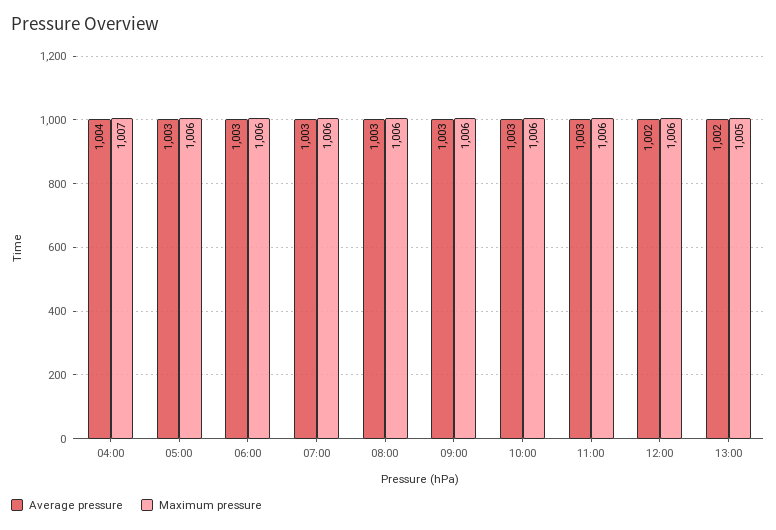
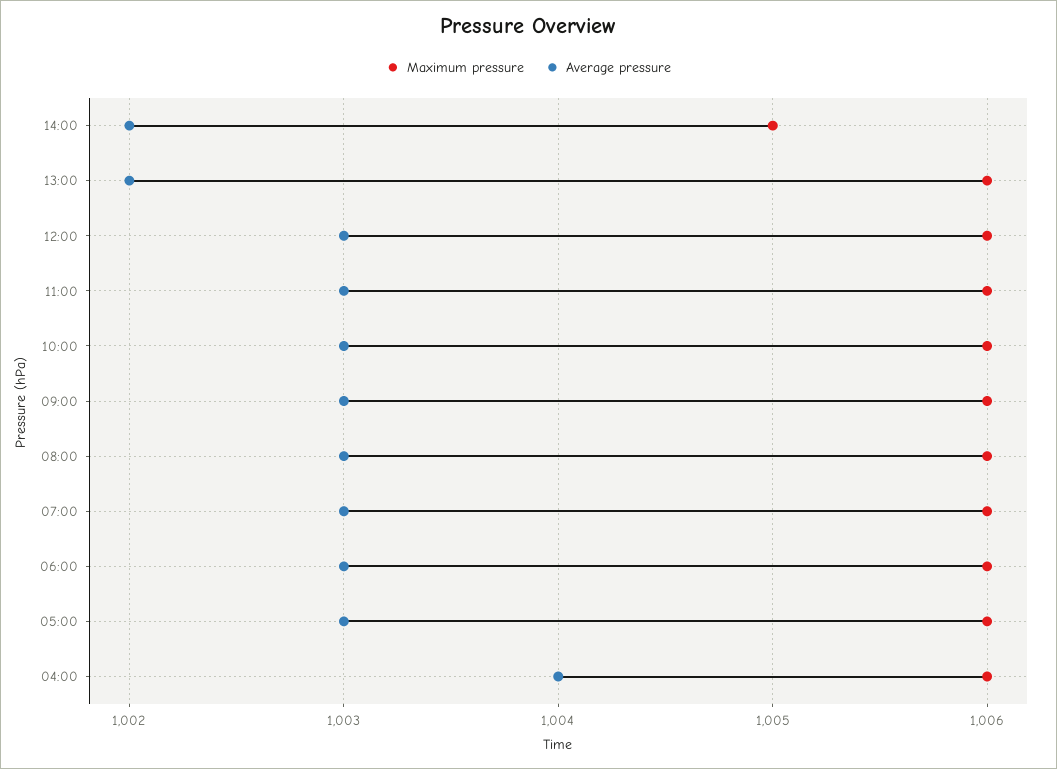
Maximum pressure, 04:00: 1007 -> 1006
Average pressure, 12:00: 1002 -> 1003
Maximum pressure, 13:00: 1005 -> 1006
Maximum pressure, 14:00: none -> 1005
Average pressure, 14:00: none -> 1002

